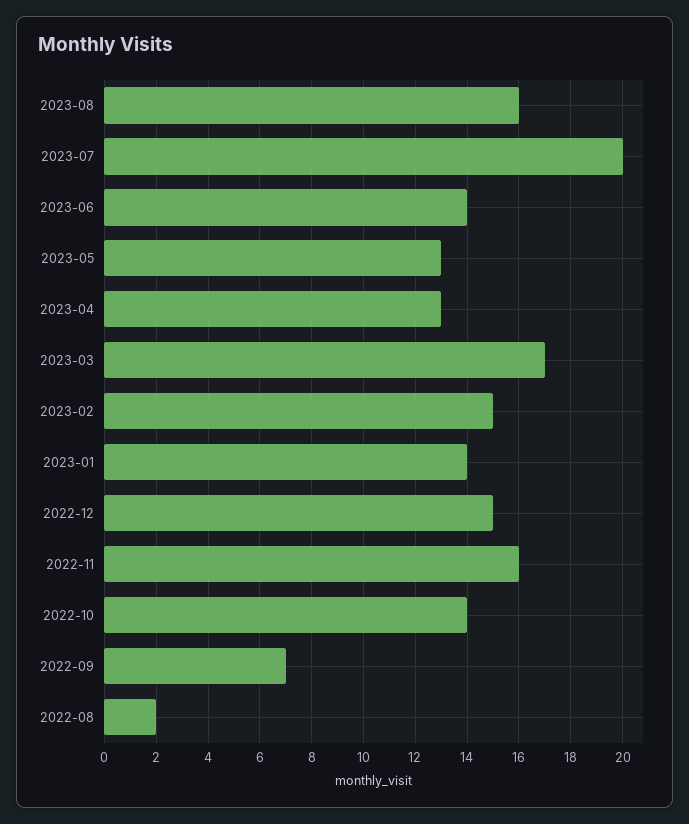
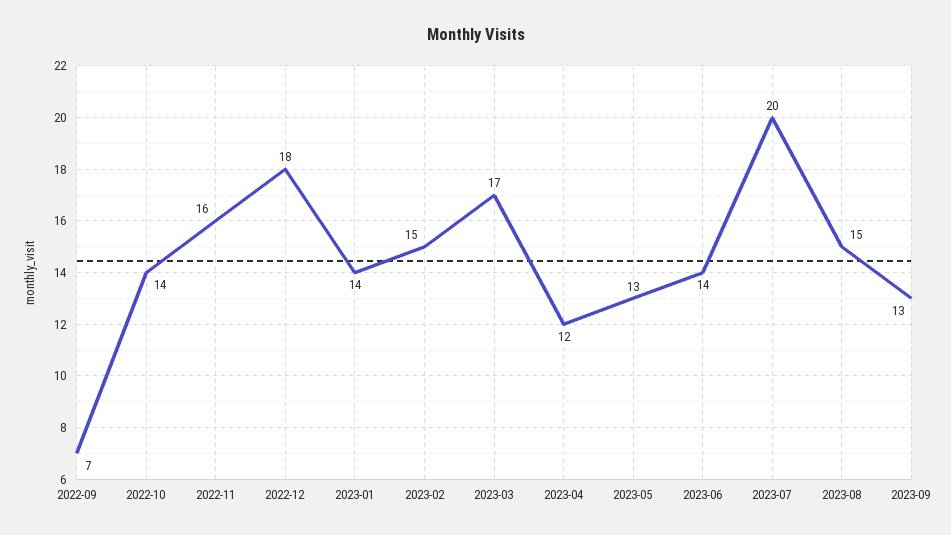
2023-08: 16 -> 15
2023-04: 13 -> 12
2022-12: 15 -> 18
2022-08: 2 -> none
2023-09: none -> 13

